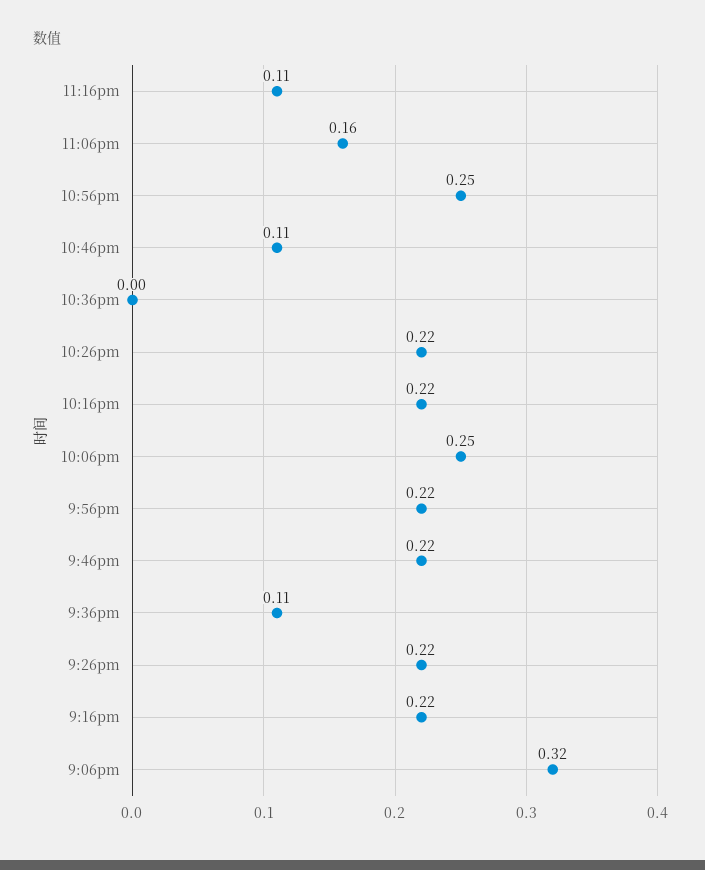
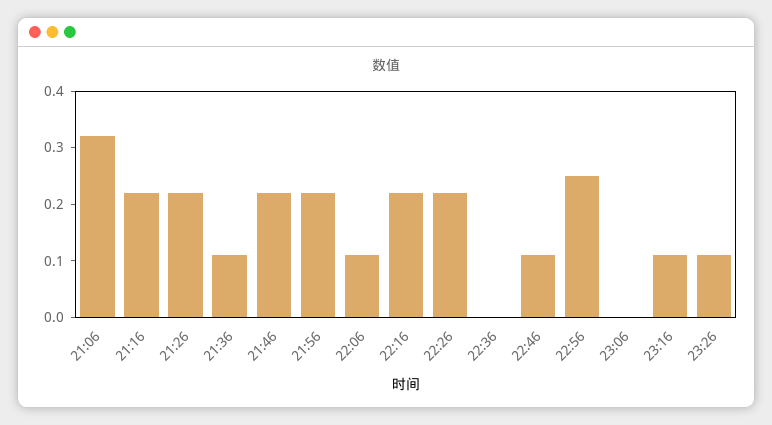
11:06pm: 0.16 -> 0
10:06pm: 0.25 -> 0.1
23:26: none -> 0.1

